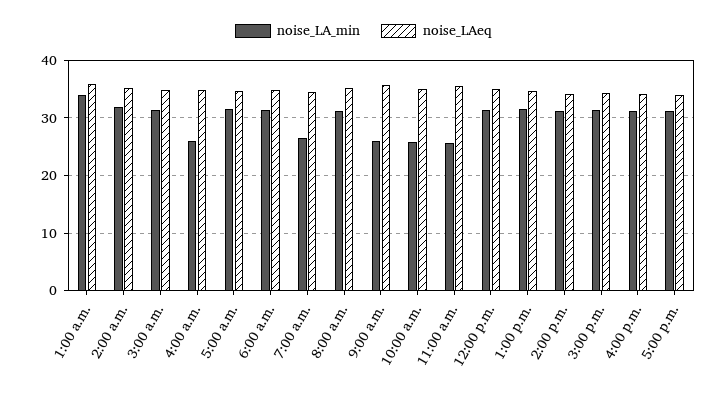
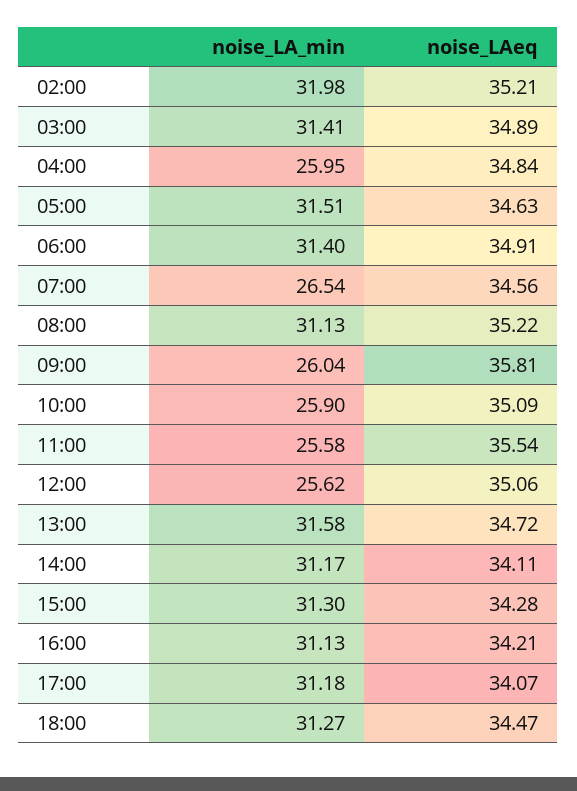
noise_LA_min, 1:00 a.m.: 34 -> none
noise_LAeq, 1:00 a.m.: 36 -> none
noise_LA_min, 12:00 p.m.: 32 -> 25.62
noise_LA_min, 18:00: none -> 31.27
noise_LAeq, 18:00: none -> 34.47

